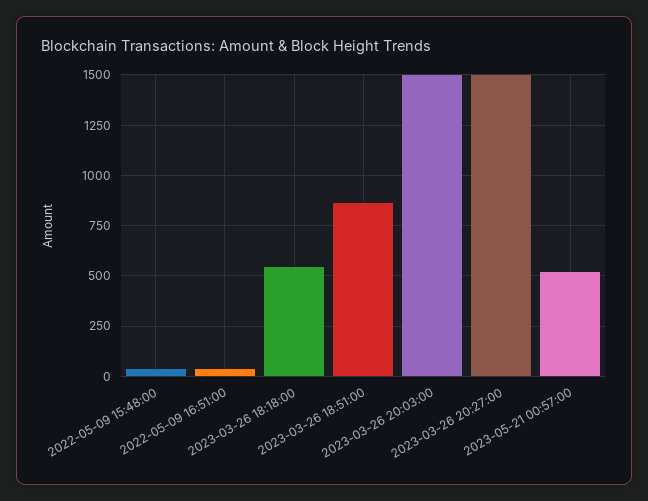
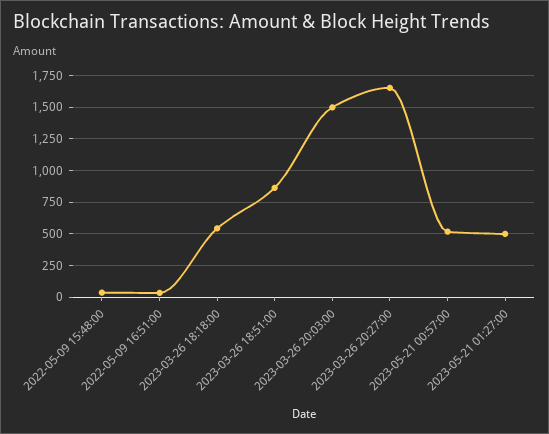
2023-03-26 20:27:00: 1500 -> 1650
2023-05-21 01:27:00: none -> 500

